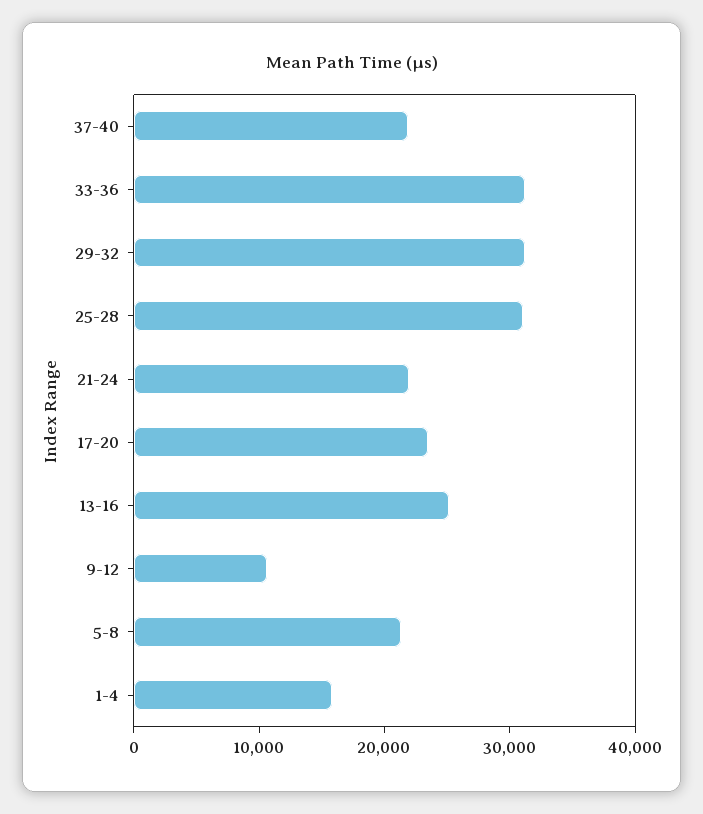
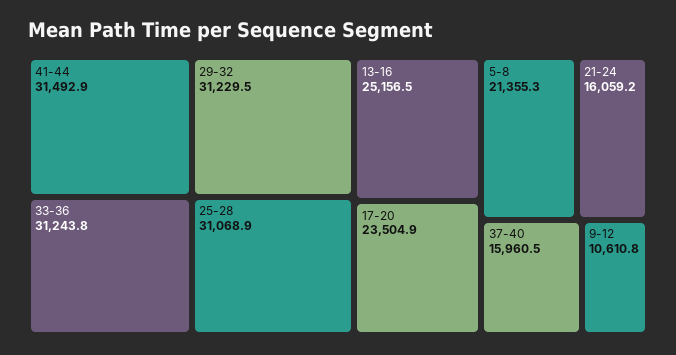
37-40: 22000 -> 15960.5
21-24: 22000 -> 16059.2
1-4: 16000 -> none
41-44: none -> 31492.9

